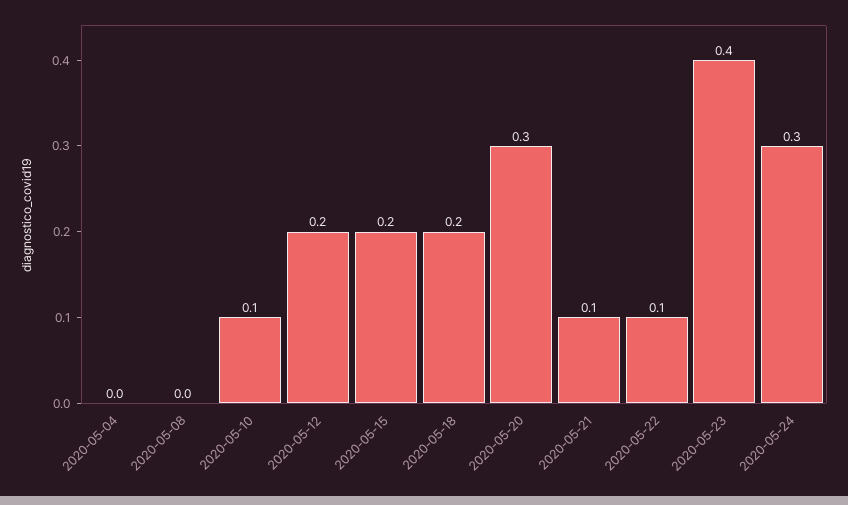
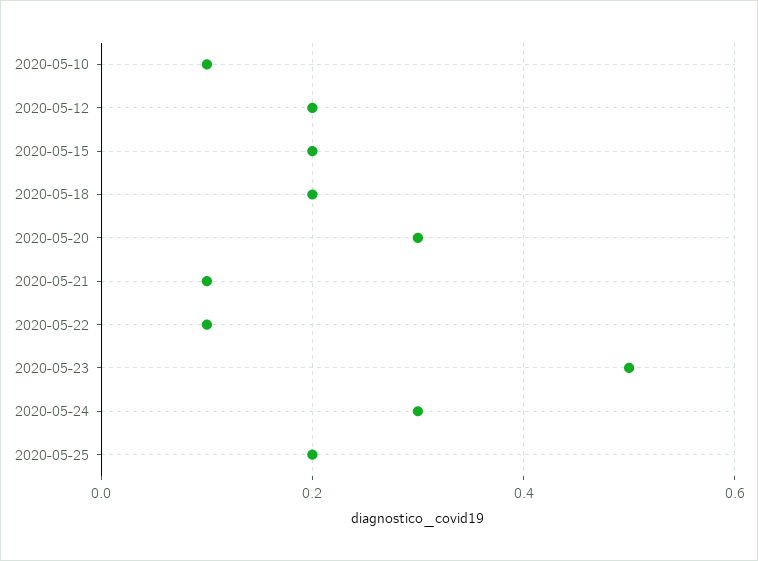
2020-05-04: 0 -> none
2020-05-08: 0 -> none
2020-05-23: 0.4 -> 0.5
2020-05-25: none -> 0.2

